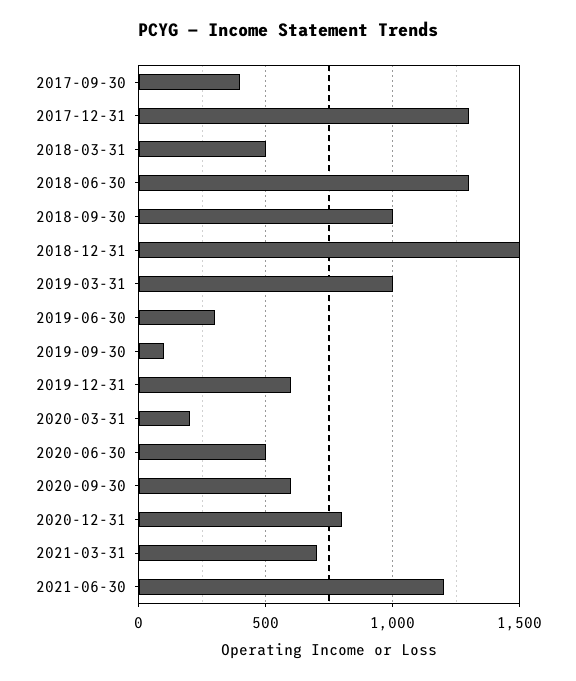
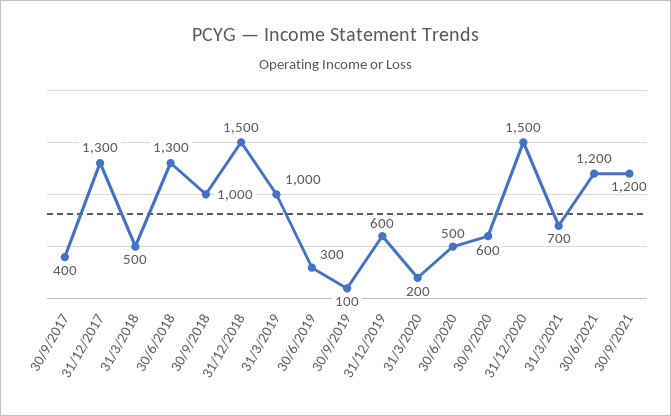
2020-12-31: 800 -> 1500
30/9/2021: none -> 1200

